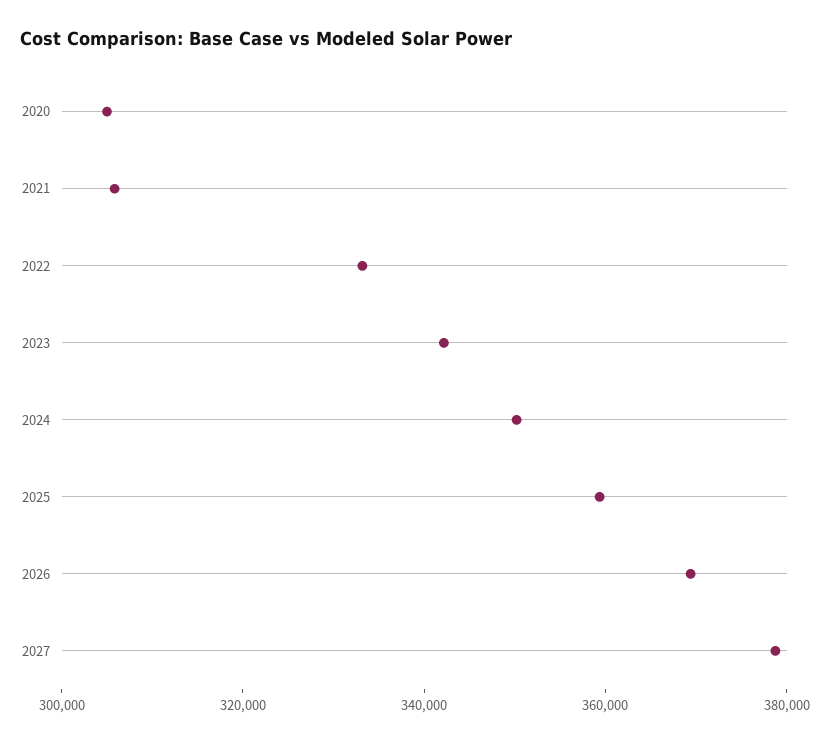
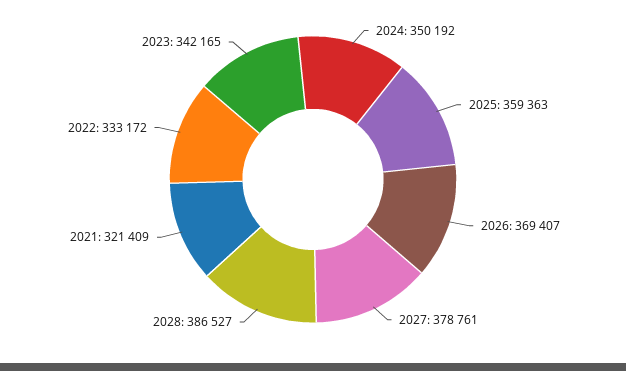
2020: 305000 -> none
2021: 305000 -> 321409
2028: none -> 386527

